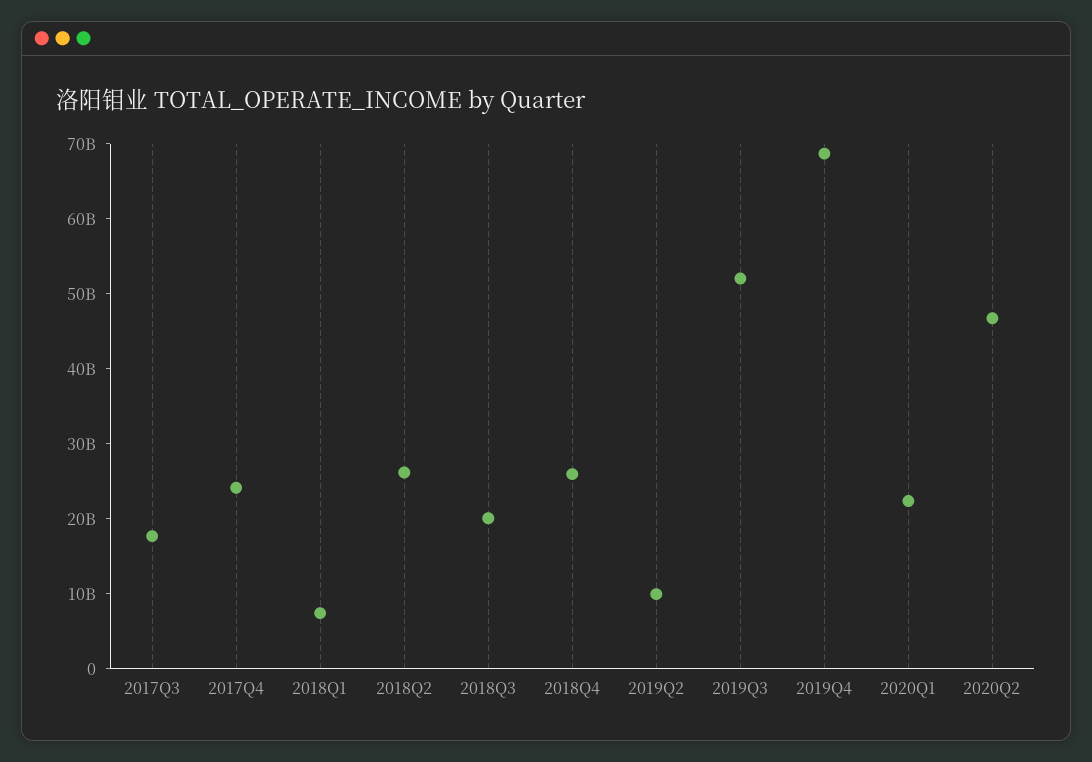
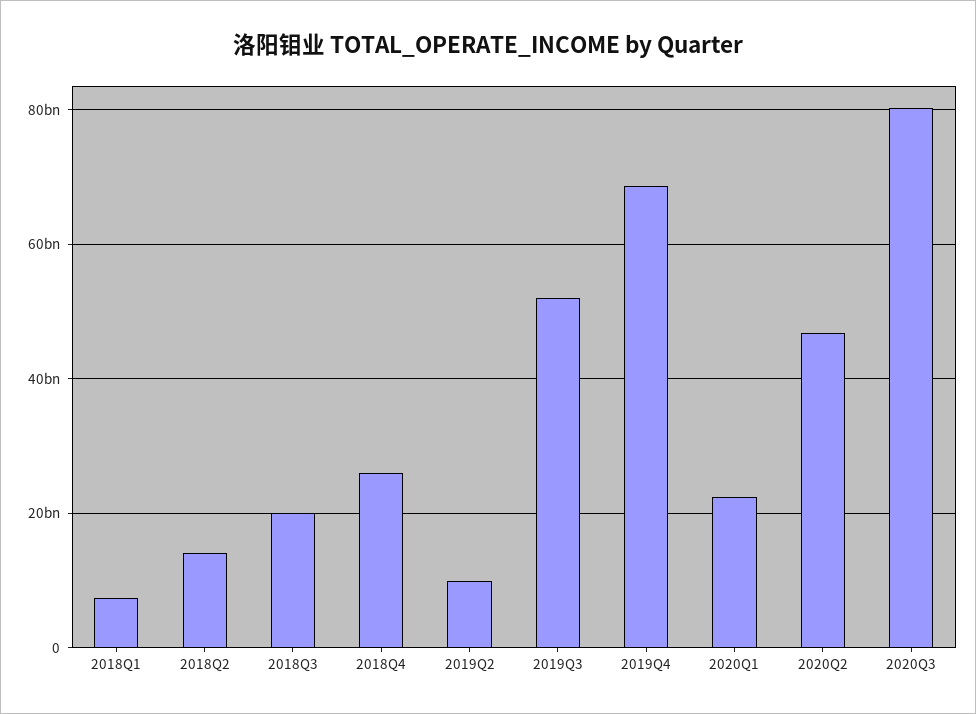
2017Q3: 18000000000 -> none
2017Q4: 24000000000 -> none
2018Q2: 26000000000 -> 14000000000
2020Q3: none -> 80000000000

